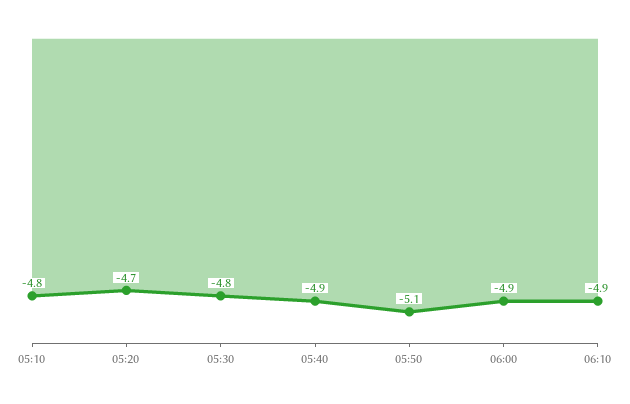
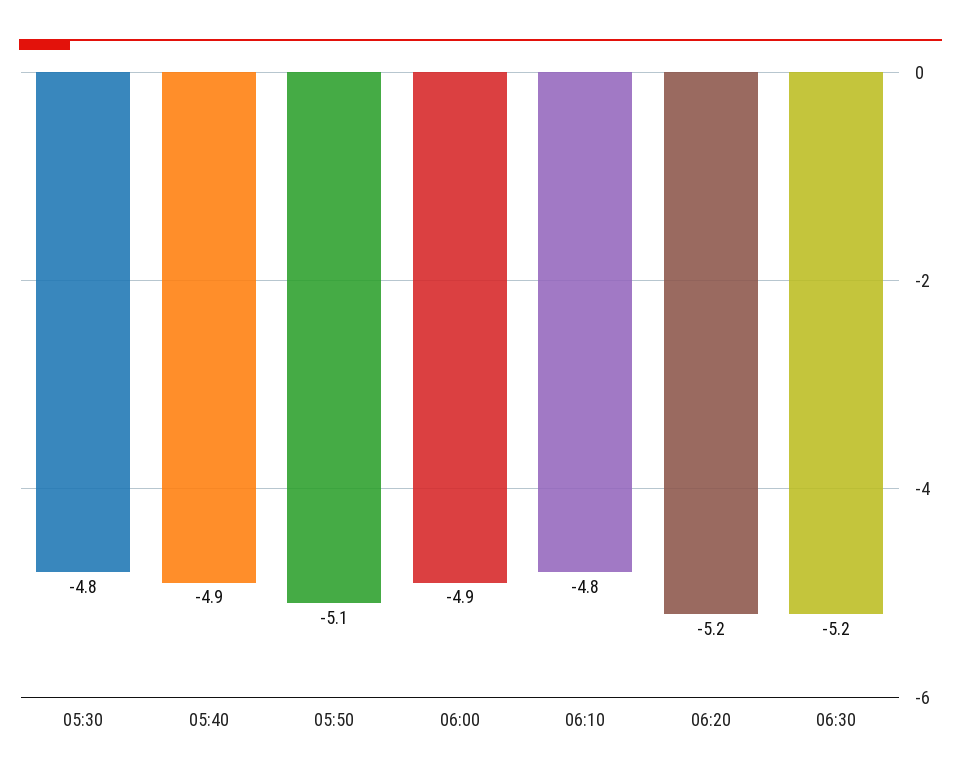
05:10: -4.8 -> none
05:20: -4.7 -> none
06:10: -4.9 -> -4.8
06:20: none -> -5.2
06:30: none -> -5.2

